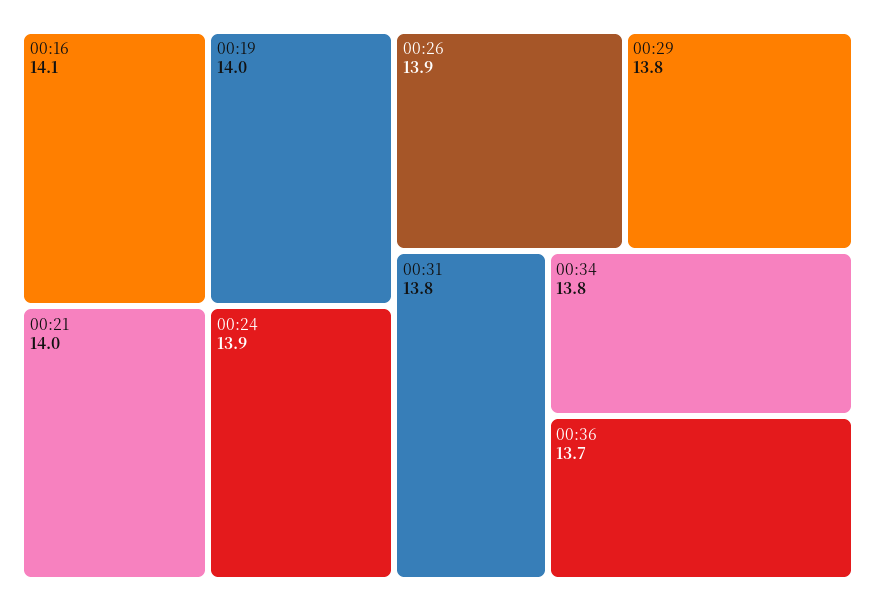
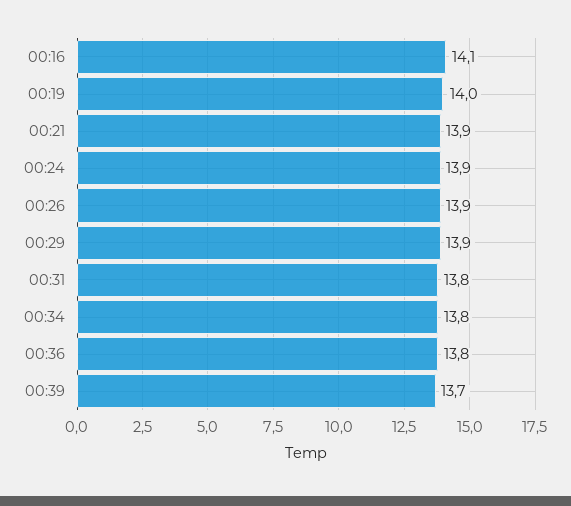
00:21: 14 -> 13.9
00:29: 13.8 -> 13.9
00:36: 13.7 -> 13.8
00:39: none -> 13.7

